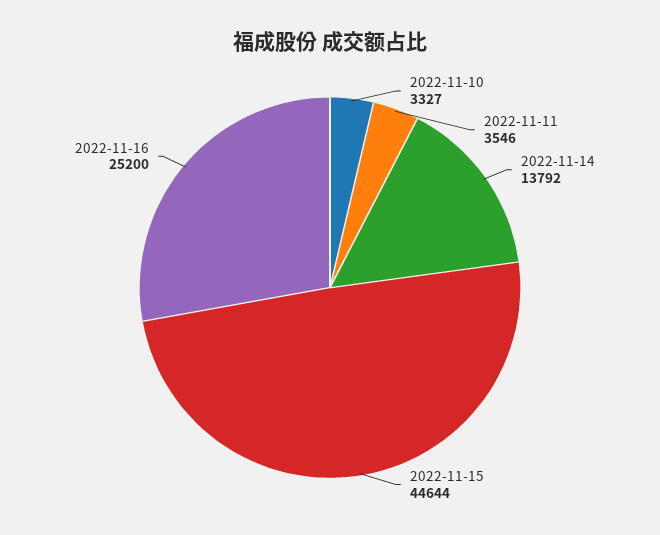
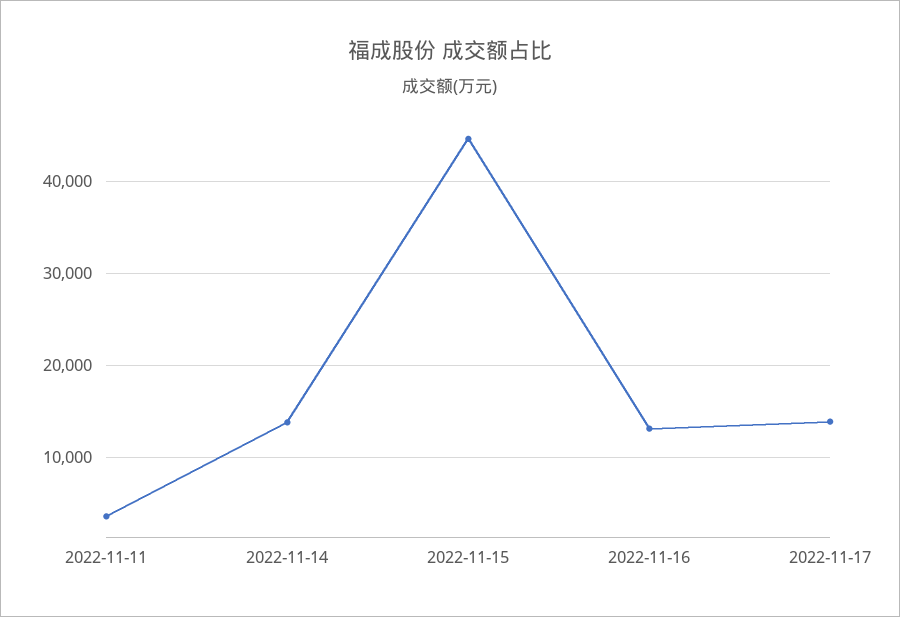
2022-11-10: 3327 -> none
2022-11-16: 25200 -> 13000
2022-11-17: none -> 14000

